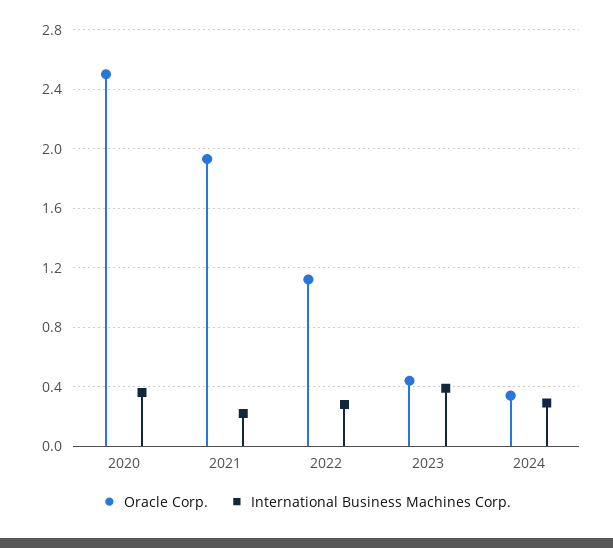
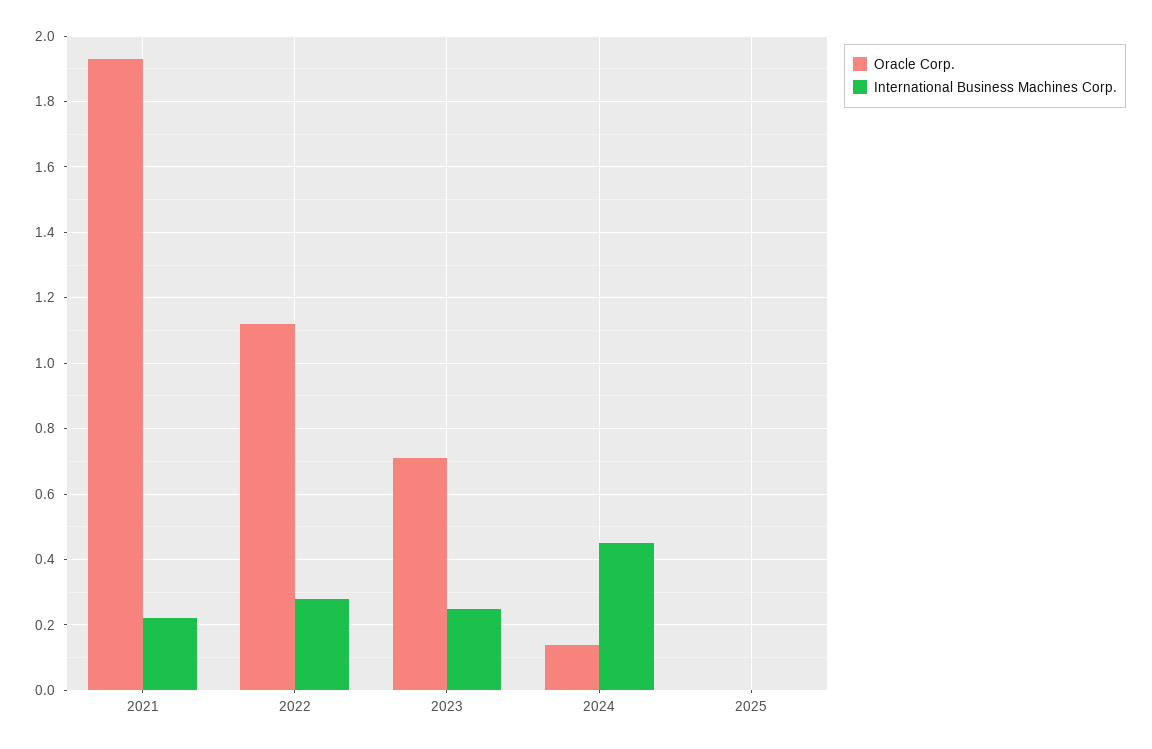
Oracle Corp., 2020: 2.5 -> none
International Business Machines Corp., 2020: 0.35 -> none
Oracle Corp., 2023: 0.45 -> 0.7
International Business Machines Corp., 2023: 0.4 -> 0.25
Oracle Corp., 2024: 0.35 -> 0.15
International Business Machines Corp., 2024: 0.3 -> 0.45
Oracle Corp., 2025: none -> 0
International Business Machines Corp., 2025: none -> 0

